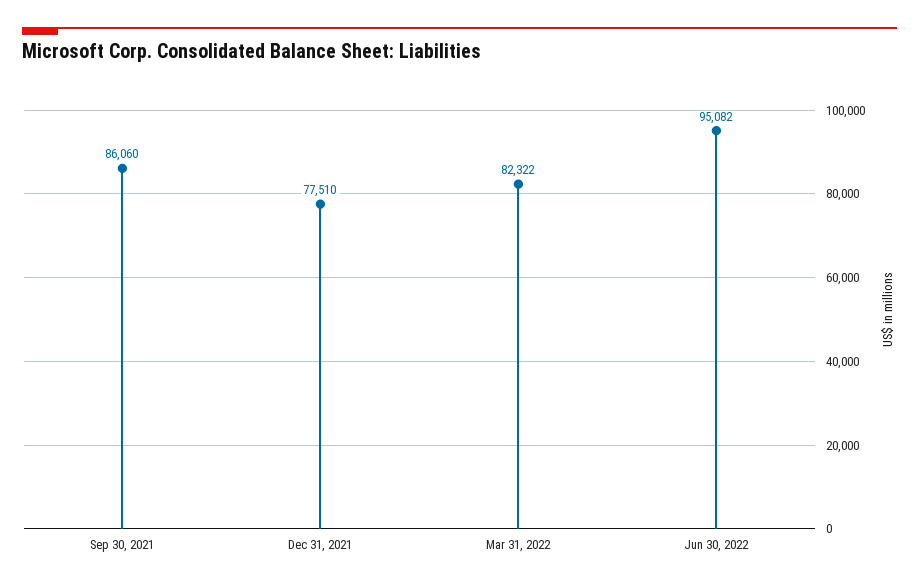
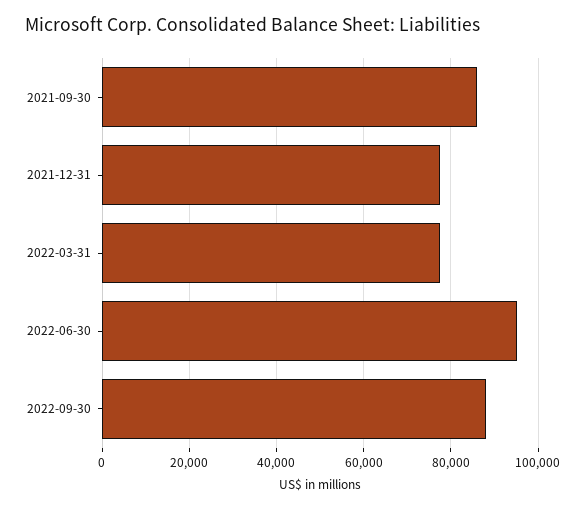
Mar 31, 2022: 82322 -> 78000
2022-09-30: none -> 88000

